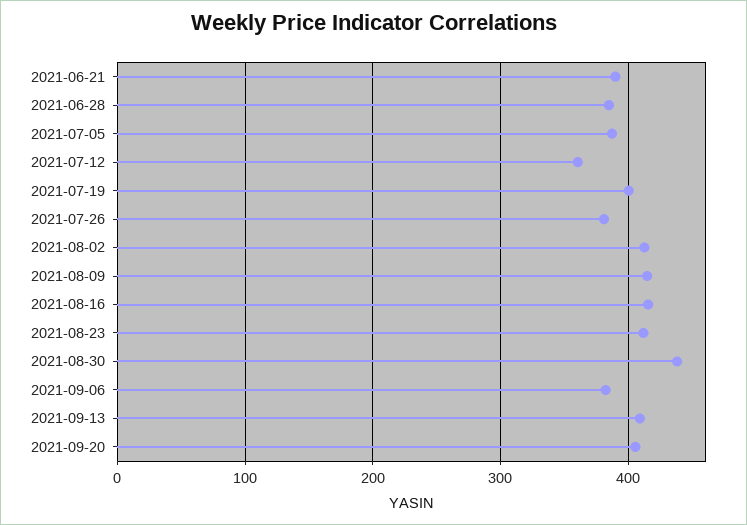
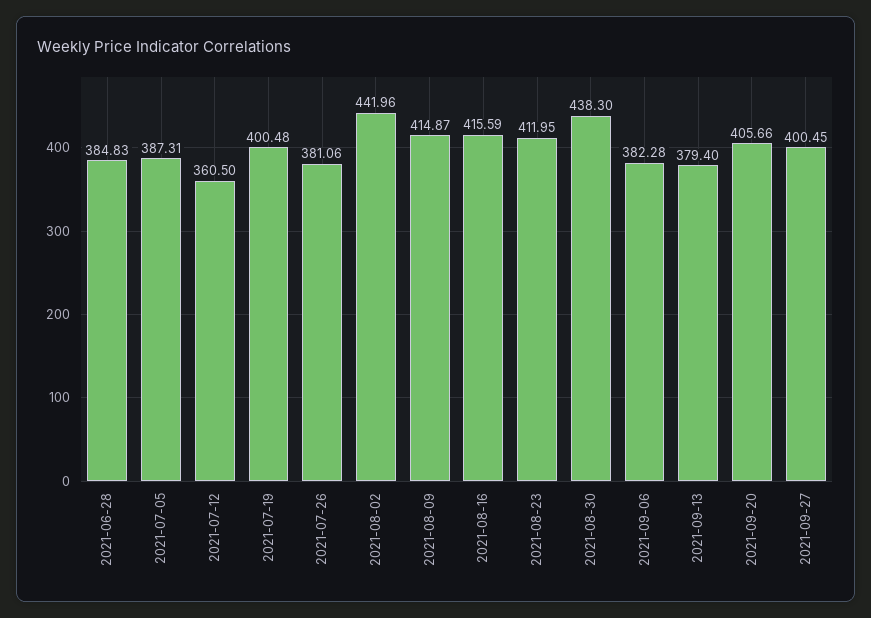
2021-06-21: 390 -> none
2021-08-02: 410 -> 441.96
2021-09-13: 410 -> 379.4
2021-09-27: none -> 400.45

